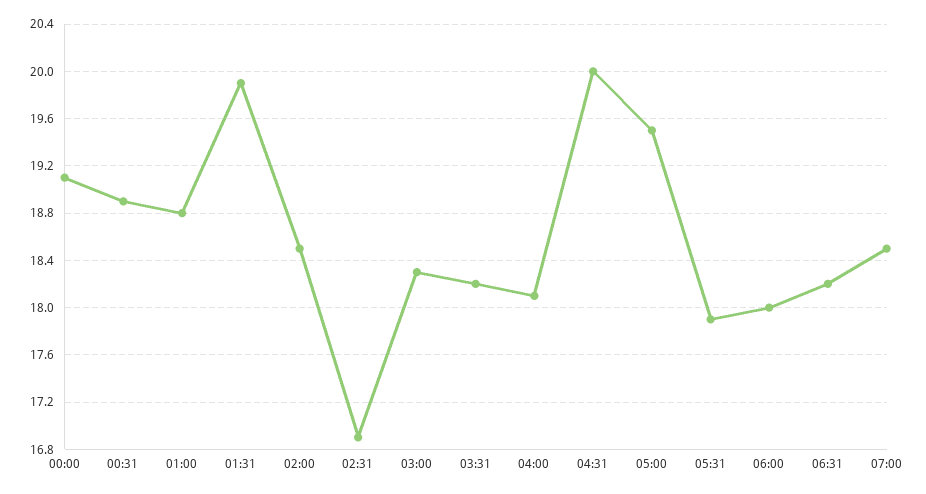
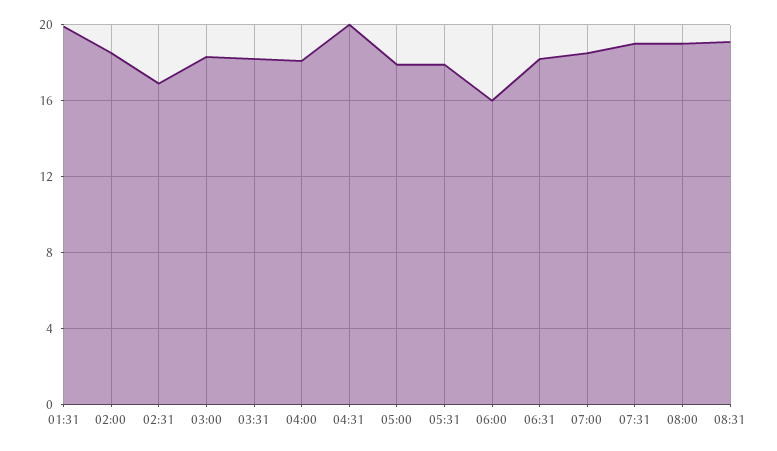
00:00: 19.1 -> none
00:31: 18.9 -> none
01:00: 18.8 -> none
05:00: 19.5 -> 18
06:00: 18 -> 16
07:31: none -> 19
08:00: none -> 19
08:31: none -> 19

